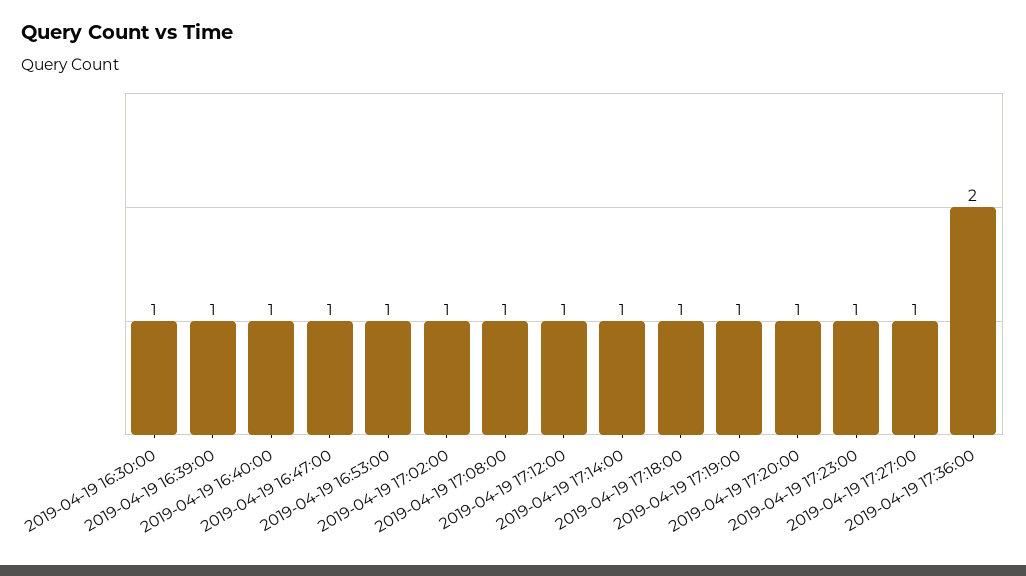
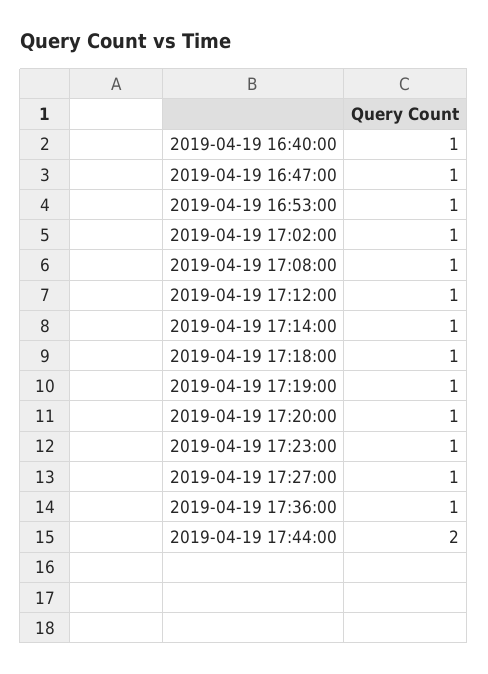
2019-04-19 16:30:00: 1 -> none
2019-04-19 16:39:00: 1 -> none
2019-04-19 17:36:00: 2 -> 1
2019-04-19 17:44:00: none -> 2

